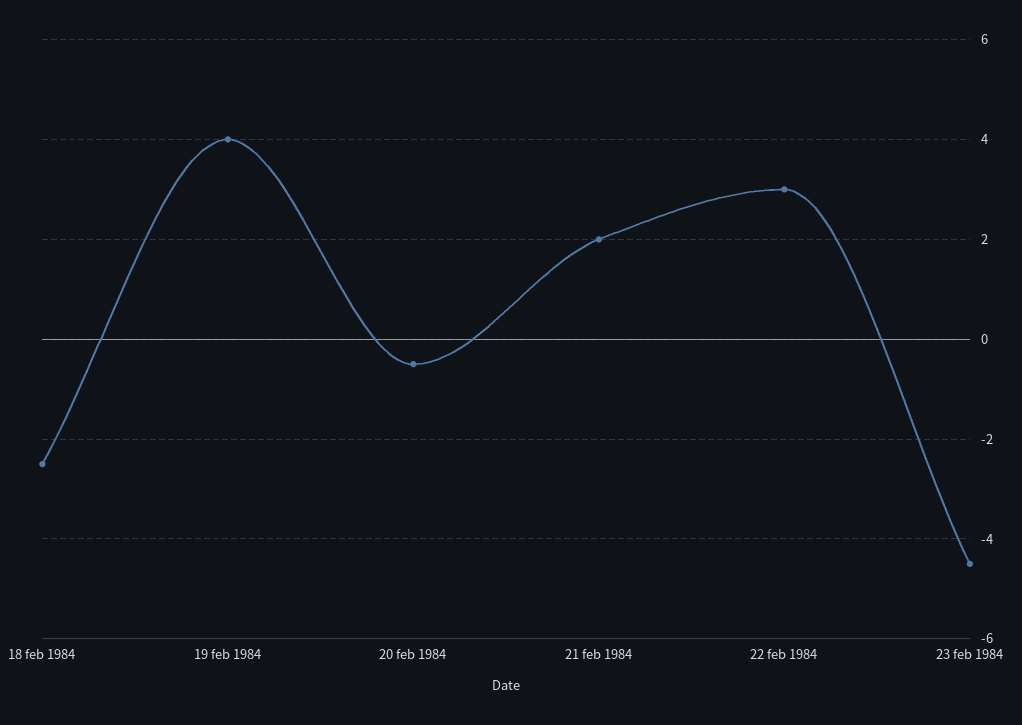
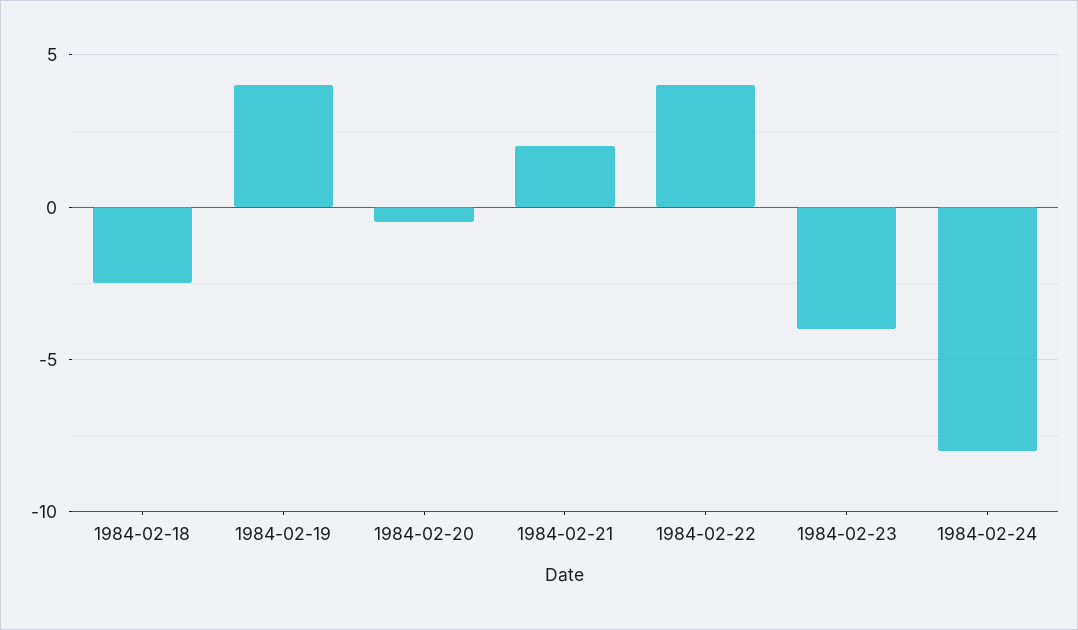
22 feb 1984: 3 -> 4
23 feb 1984: -4.5 -> -4
1984-02-24: none -> -8

